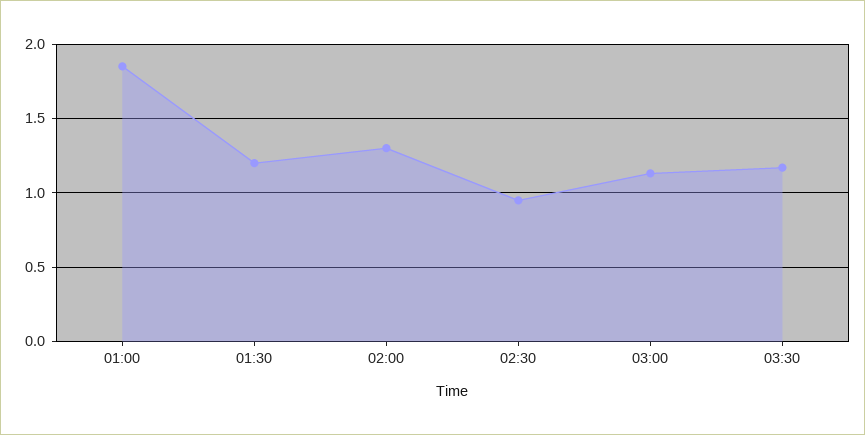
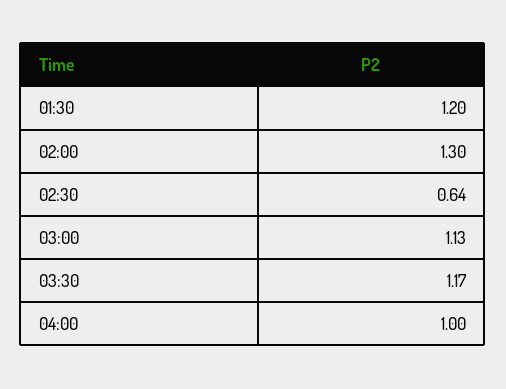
01:00: 1.85 -> none
02:30: 0.95 -> 0.64
04:00: none -> 1

